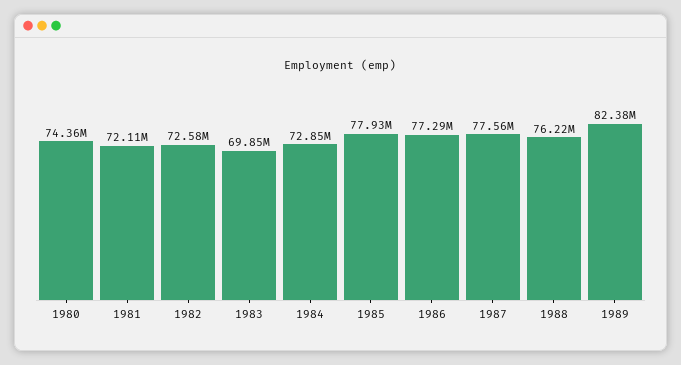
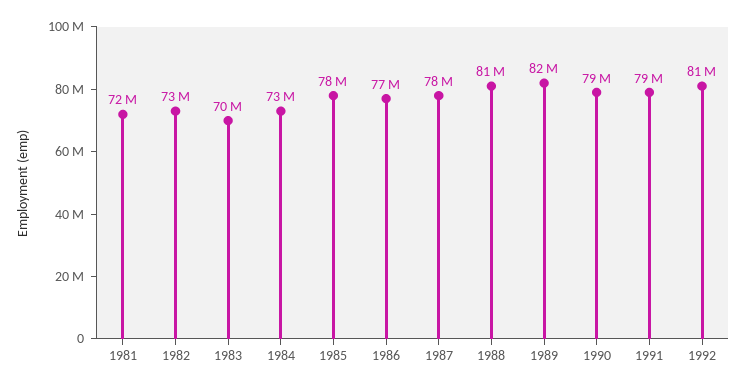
1980: 74360000 -> none
1988: 76220000 -> 81000000
1990: none -> 79000000
1991: none -> 79000000
1992: none -> 81000000

